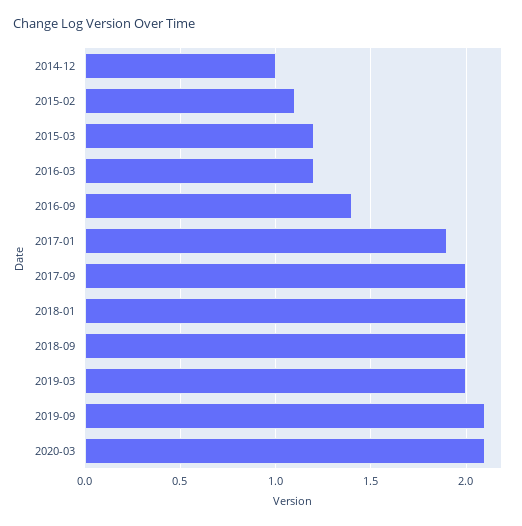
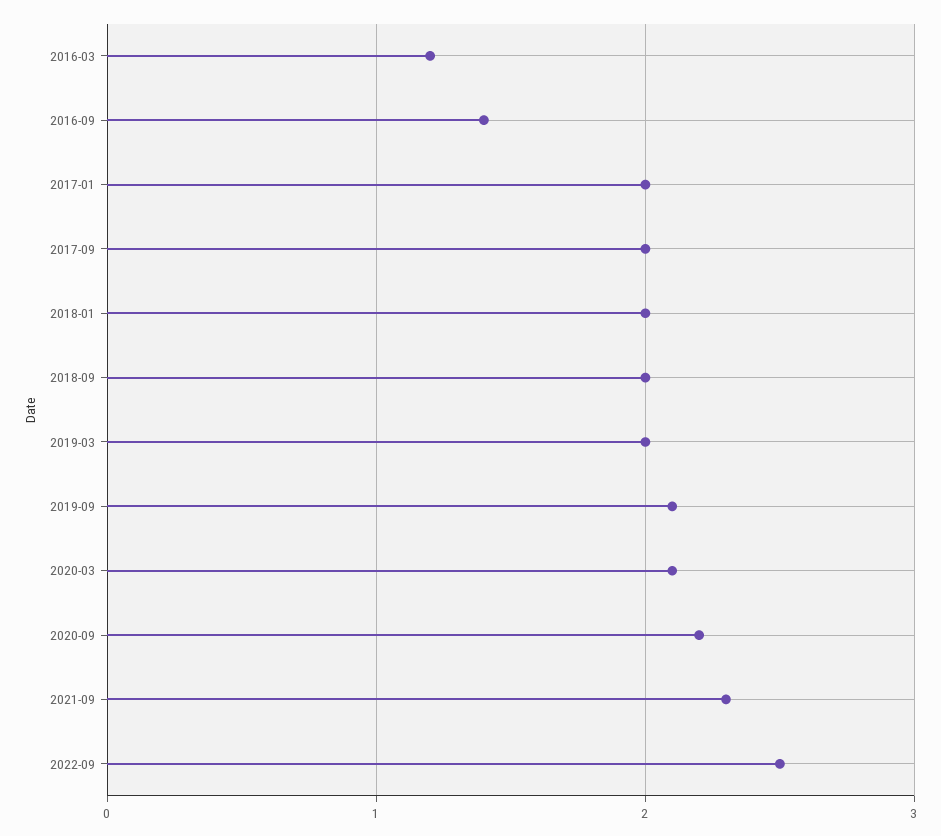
2014-12: 1 -> none
2015-02: 1.1 -> none
2015-03: 1.2 -> none
2017-01: 1.9 -> 2
2020-09: none -> 2.2
2021-09: none -> 2.3
2022-09: none -> 2.5

